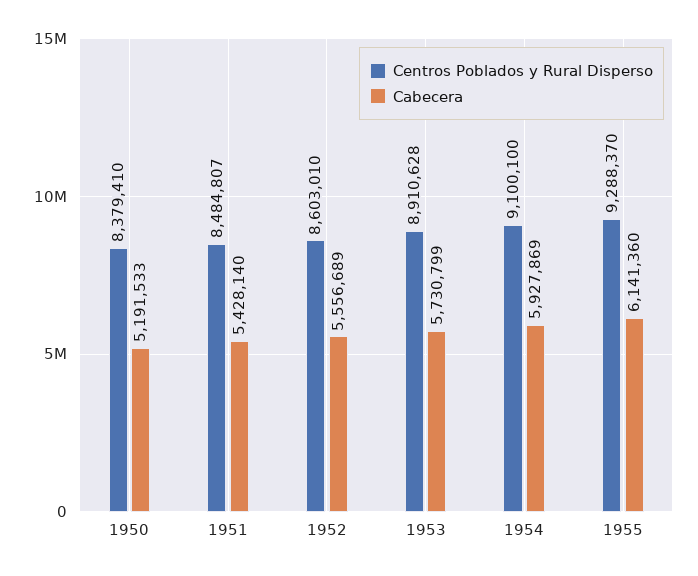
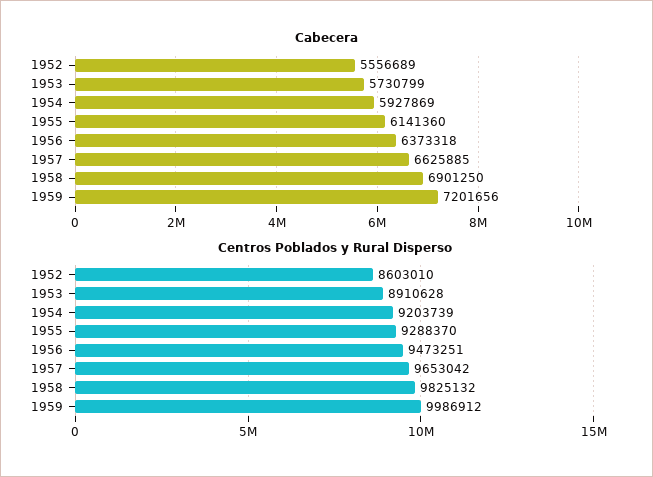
Centros Poblados y Rural Disperso, 1950: 8379410 -> none
Cabecera, 1950: 5191533 -> none
Centros Poblados y Rural Disperso, 1951: 8484807 -> none
Cabecera, 1951: 5428140 -> none
Centros Poblados y Rural Disperso, 1954: 9100100 -> 9203739
Cabecera, 1956: none -> 6373318
Cabecera, 1957: none -> 6625885
Cabecera, 1958: none -> 6901250
Cabecera, 1959: none -> 7201656
Centros Poblados y Rural Disperso, 1956: none -> 9473251
Centros Poblados y Rural Disperso, 1957: none -> 9653042
Centros Poblados y Rural Disperso, 1958: none -> 9825132
Centros Poblados y Rural Disperso, 1959: none -> 9986912

